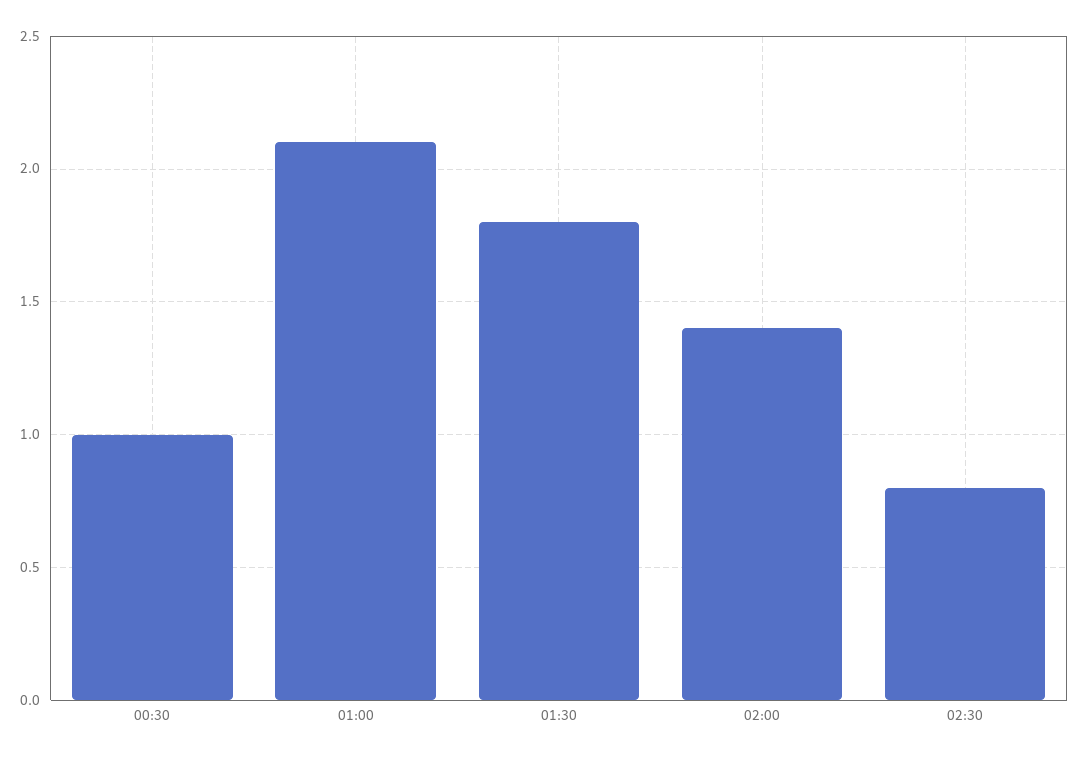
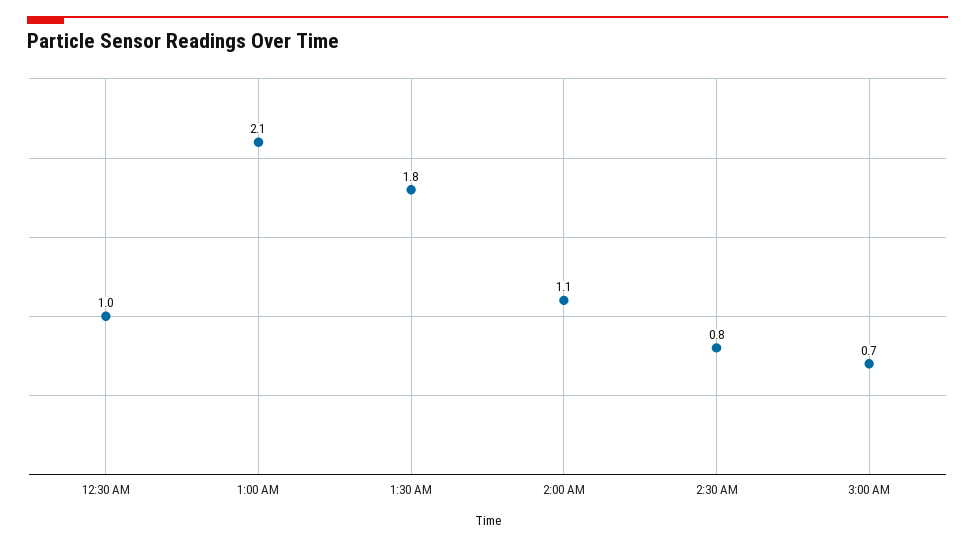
02:00: 1.4 -> 1.1
3:00 AM: none -> 0.7

